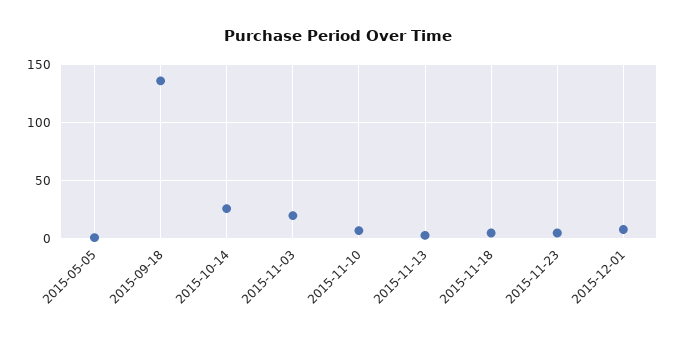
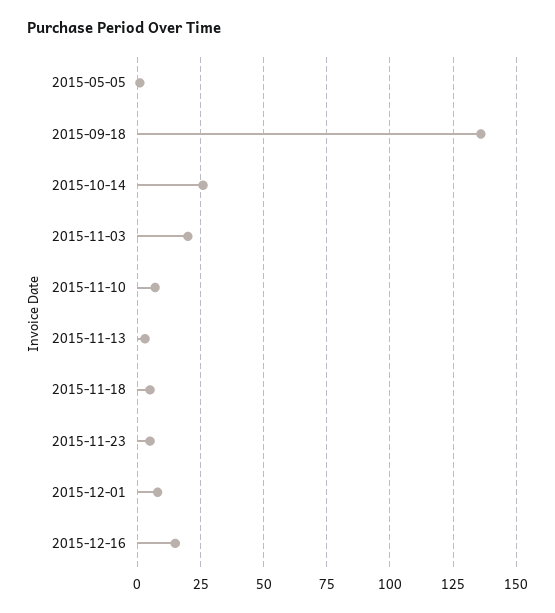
2015-12-16: none -> 15

